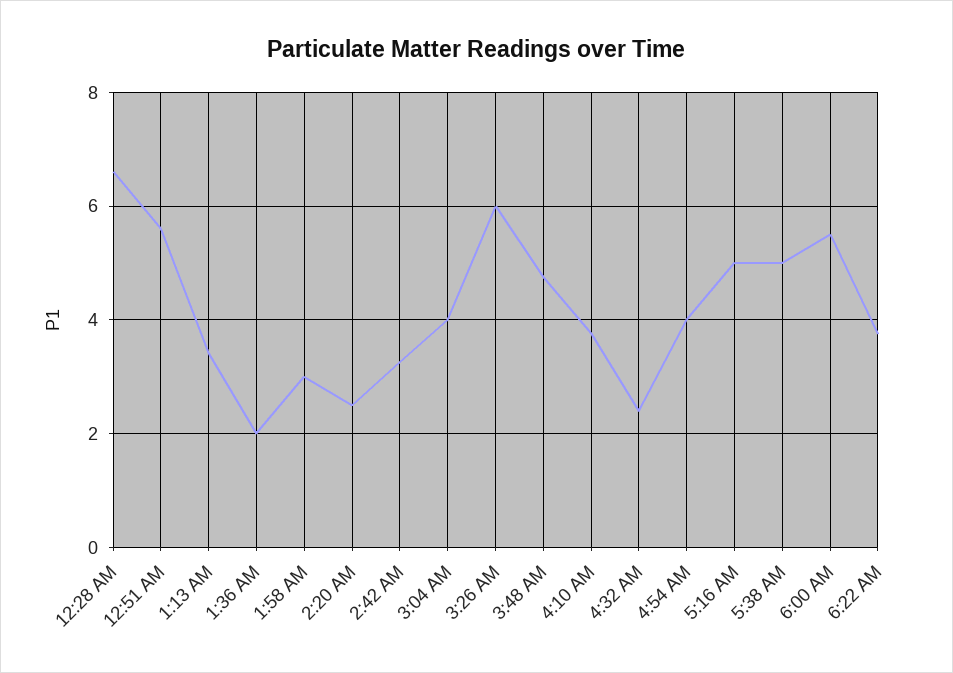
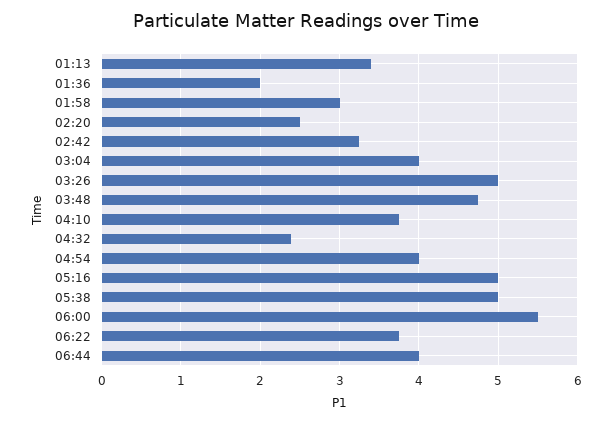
12:28 AM: 6.6 -> none
12:51 AM: 5.6 -> none
3:26 AM: 6 -> 5
06:44: none -> 4

